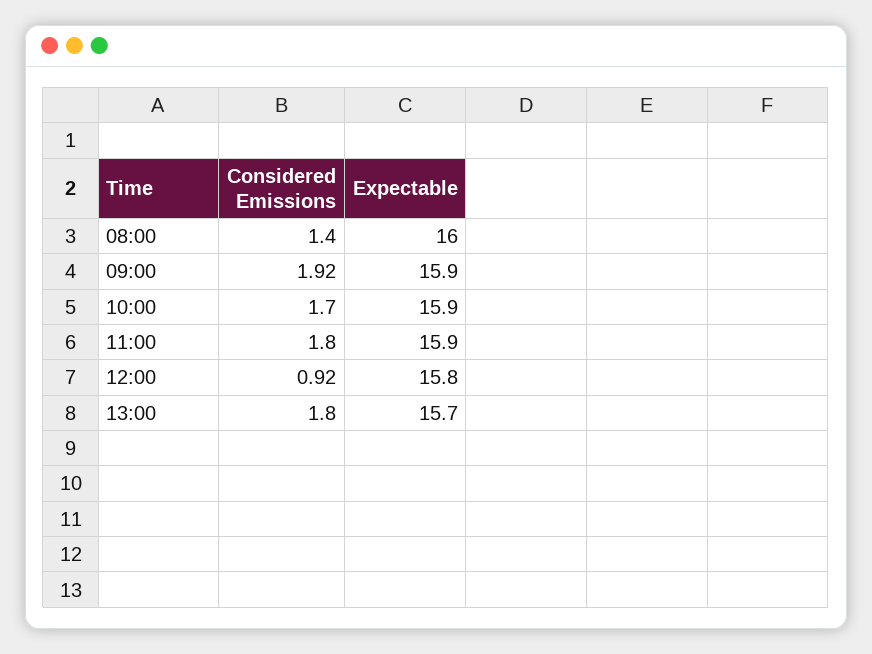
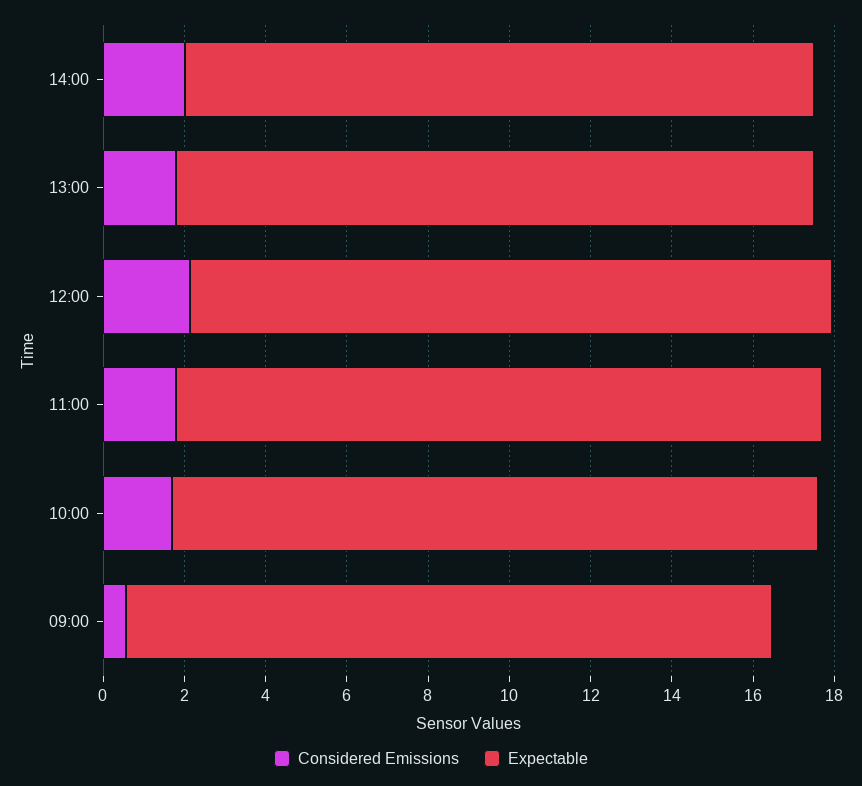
Considered Emissions, 08:00: 1.4 -> none
Expectable, 08:00: 16 -> none
Considered Emissions, 09:00: 1.92 -> 0.5
Considered Emissions, 12:00: 0.92 -> 2
Considered Emissions, 14:00: none -> 2
Expectable, 14:00: none -> 15.5

